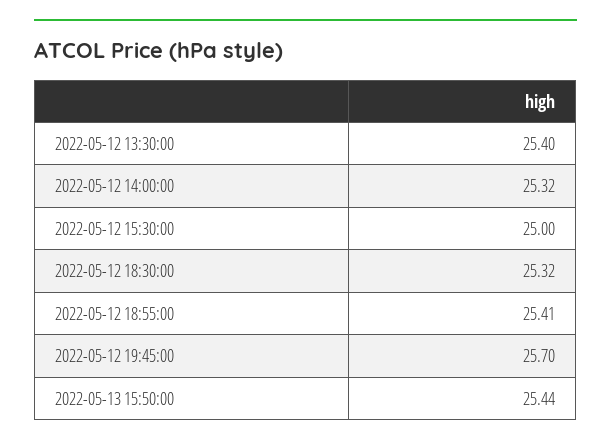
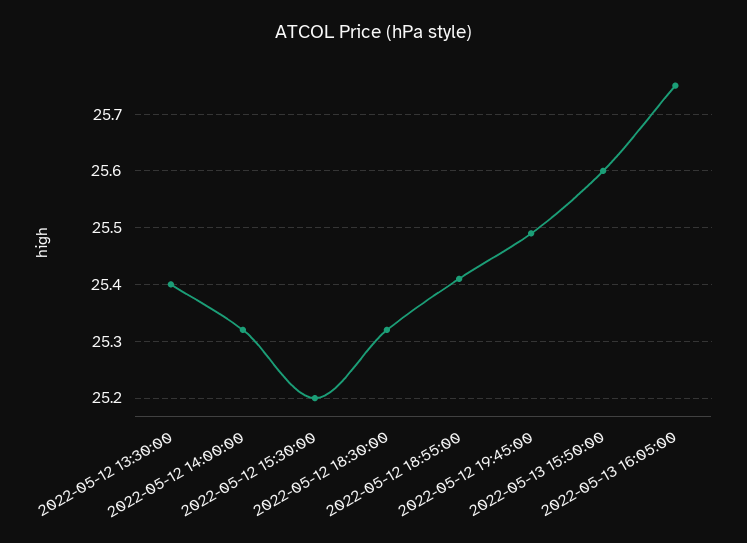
2022-05-12 15:30:00: 25 -> 25.2
2022-05-12 19:45:00: 25.7 -> 25.5
2022-05-13 15:50:00: 25.44 -> 25.6
2022-05-13 16:05:00: none -> 25.75

